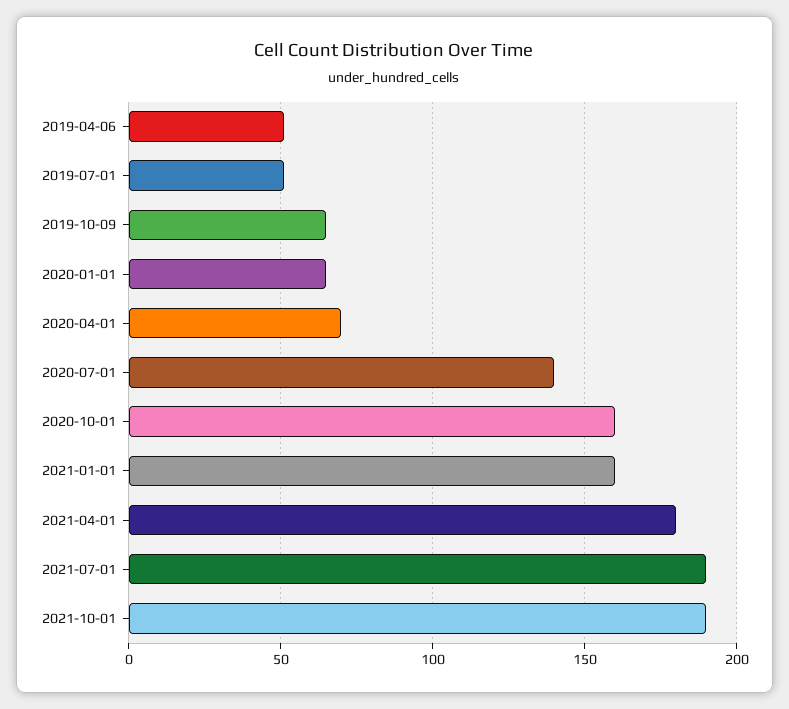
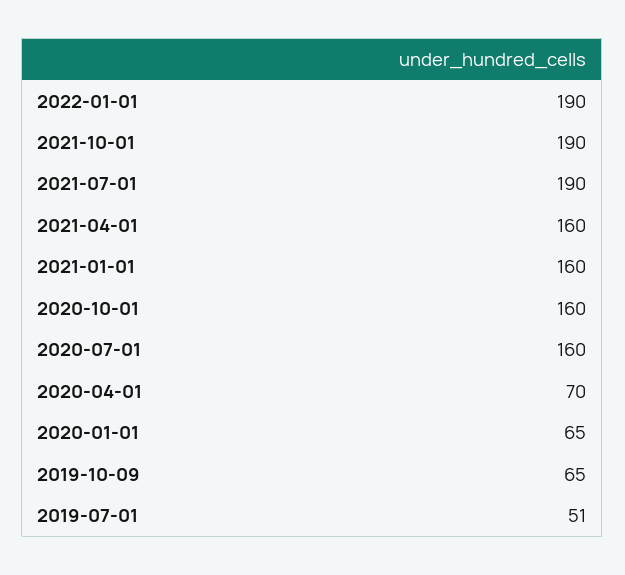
2019-04-06: 50 -> none
2020-07-01: 140 -> 160
2021-04-01: 180 -> 160
2022-01-01: none -> 190

